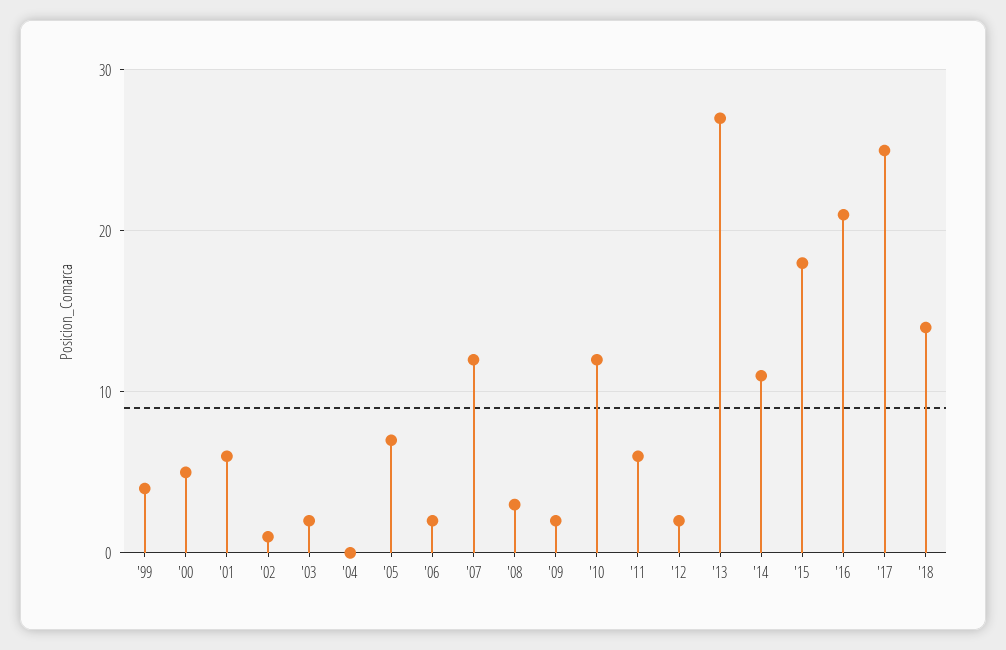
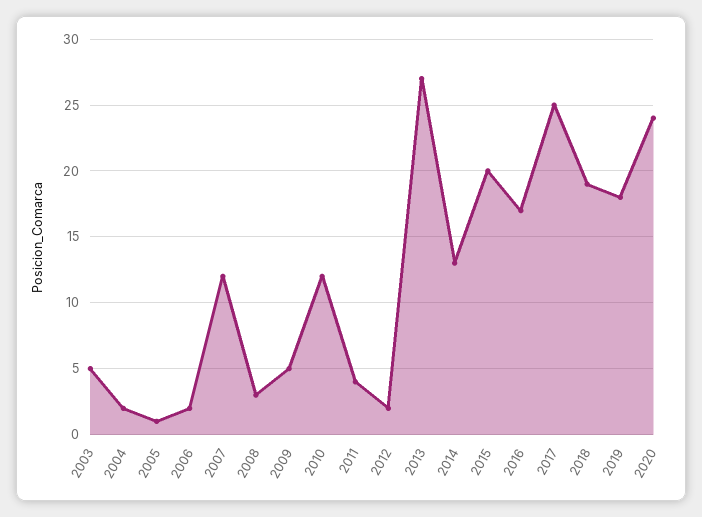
'99: 4 -> none
'00: 5 -> none
'01: 6 -> none
'02: 1 -> none
'03: 2 -> 5
'04: 0 -> 2
'05: 7 -> 1
'09: 2 -> 5
'11: 6 -> 4
'14: 11 -> 13
'15: 18 -> 20
'16: 21 -> 17
'18: 14 -> 19
2019: none -> 18
2020: none -> 24

